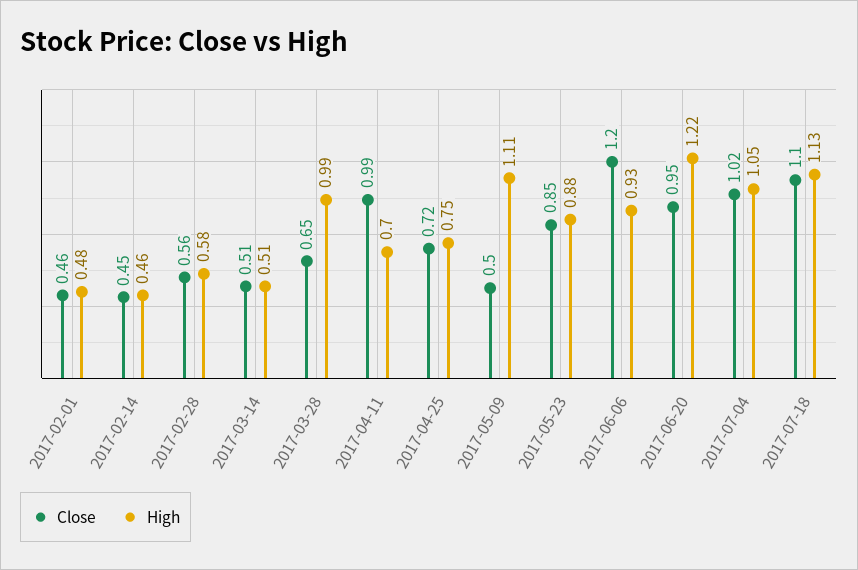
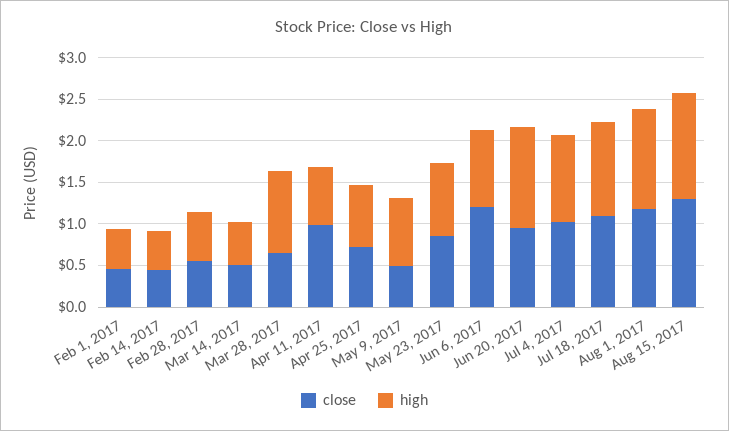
High, 2017-05-09: 1.11 -> 0.8
Close, Aug 1, 2017: none -> 1.2
High, Aug 1, 2017: none -> 1.2
Close, Aug 15, 2017: none -> 1.3
High, Aug 15, 2017: none -> 1.3

